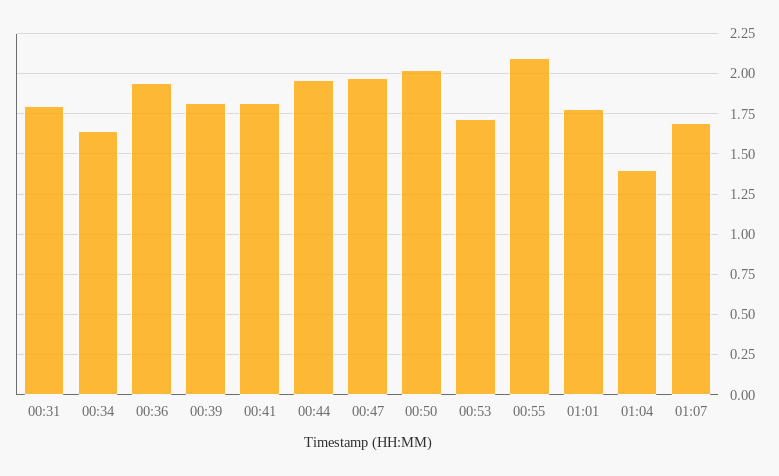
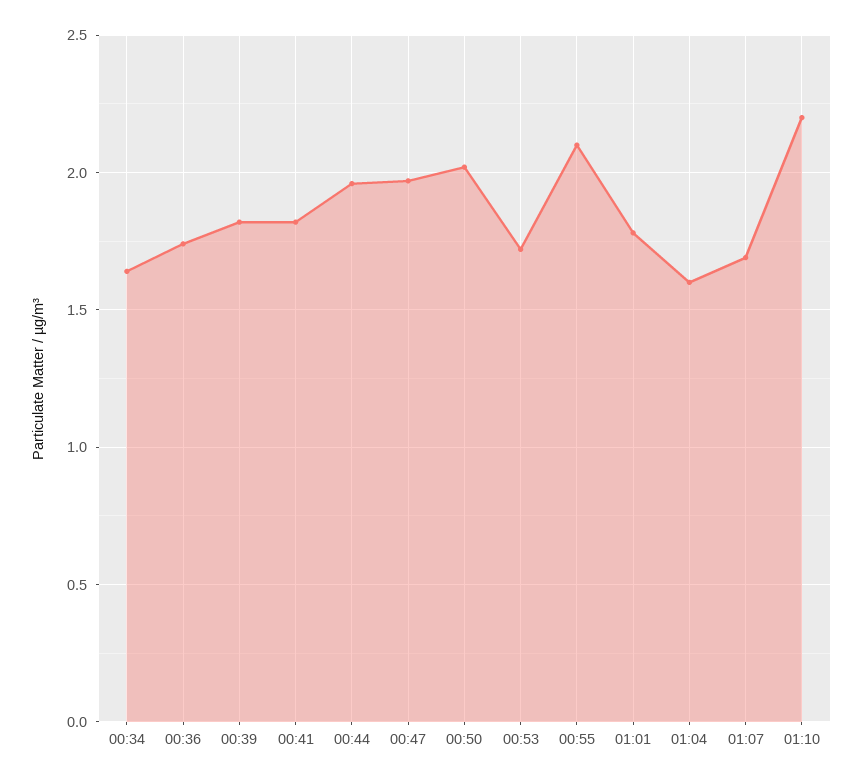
00:31: 1.8 -> none
00:36: 1.95 -> 1.75
01:04: 1.4 -> 1.6
01:10: none -> 2.2

